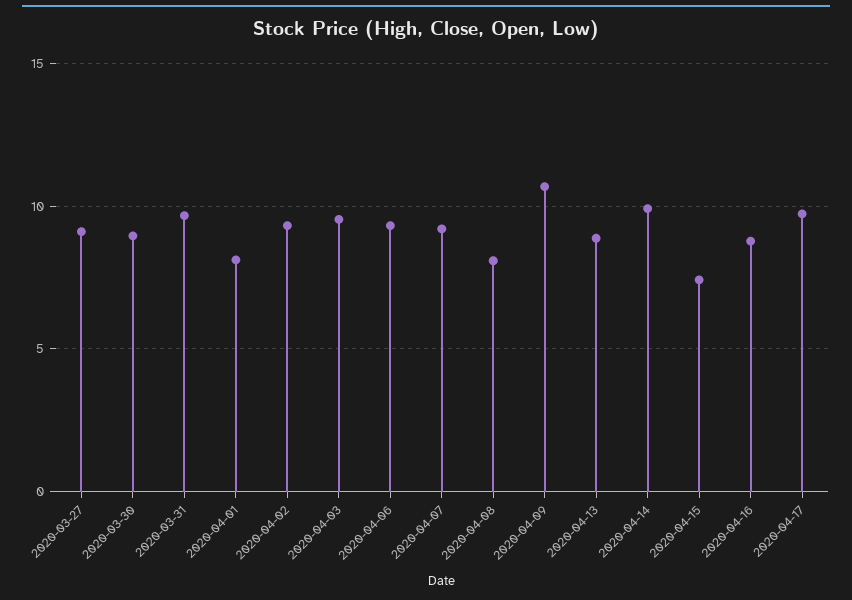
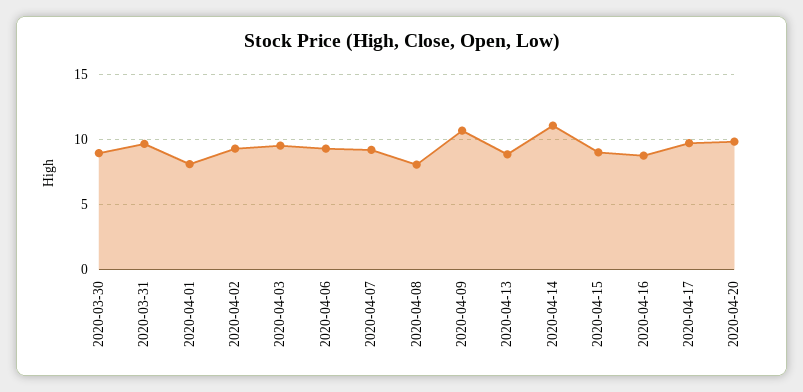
2020-03-27: 9 -> none
2020-04-14: 10 -> 11
2020-04-15: 7.5 -> 9
2020-04-20: none -> 10

